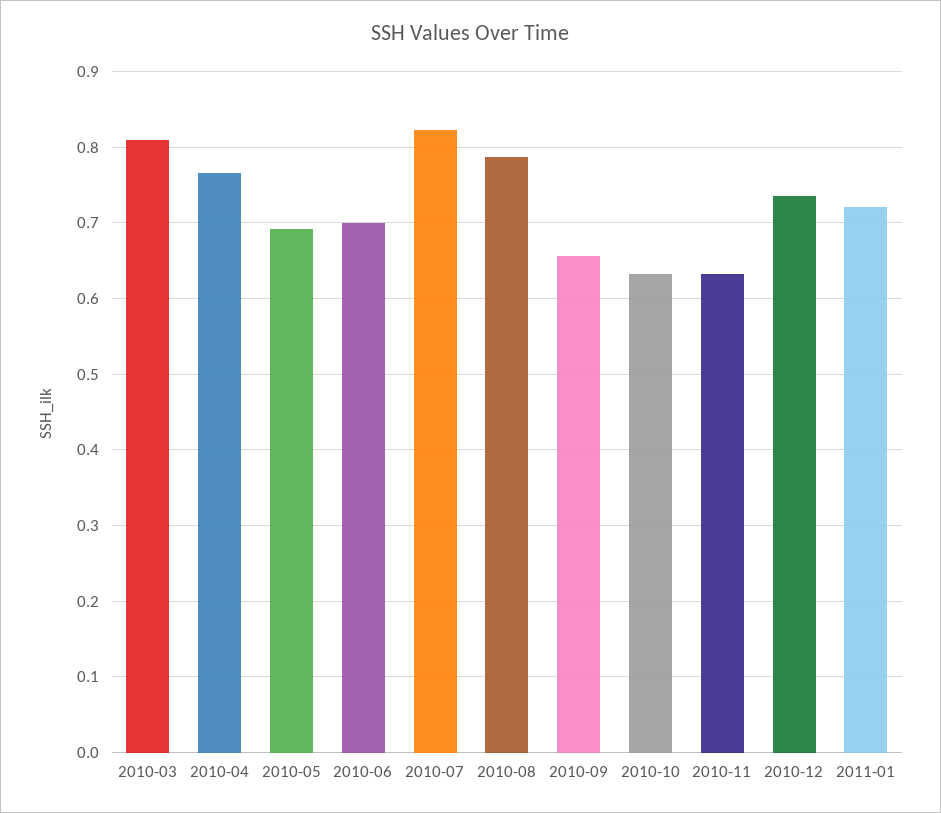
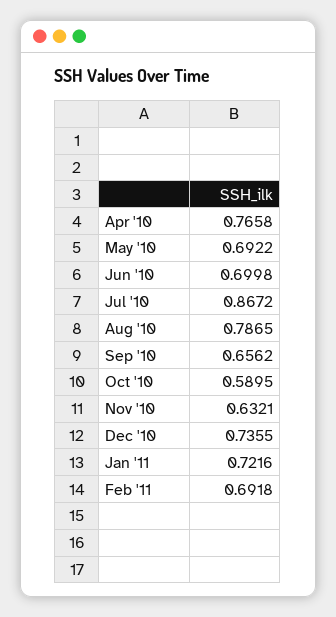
2010-03: 0.81 -> none
2010-07: 0.82 -> 0.8672
2010-10: 0.63 -> 0.5895
Feb '11: none -> 0.6918

